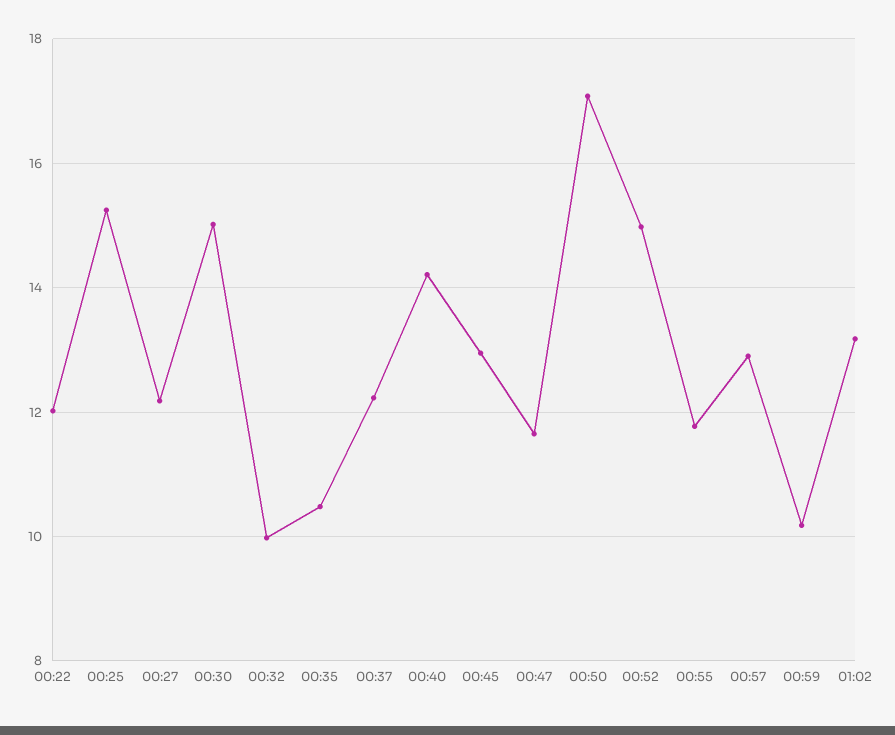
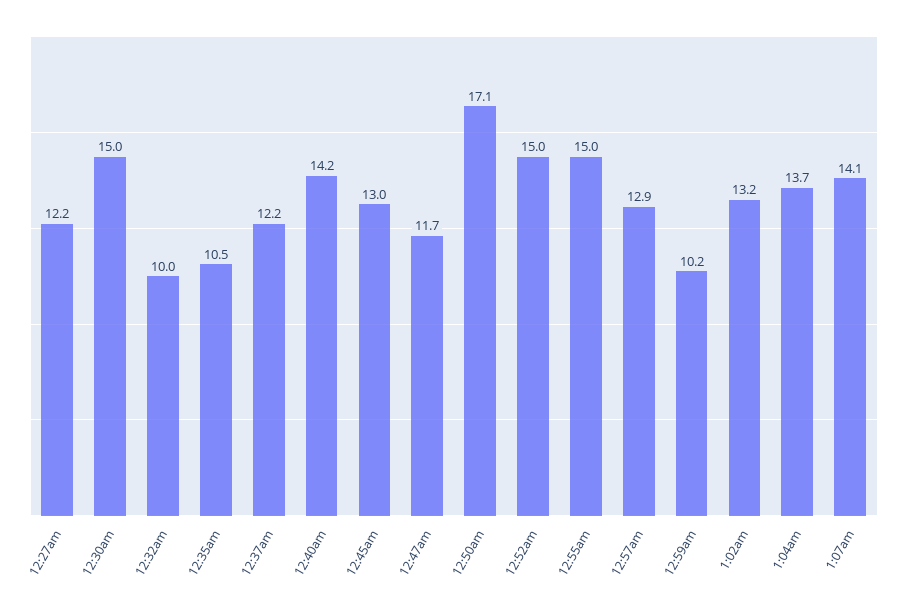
00:22: 12 -> none
00:25: 15.2 -> none
00:55: 11.8 -> 15
1:04am: none -> 13.7
1:07am: none -> 14.1

